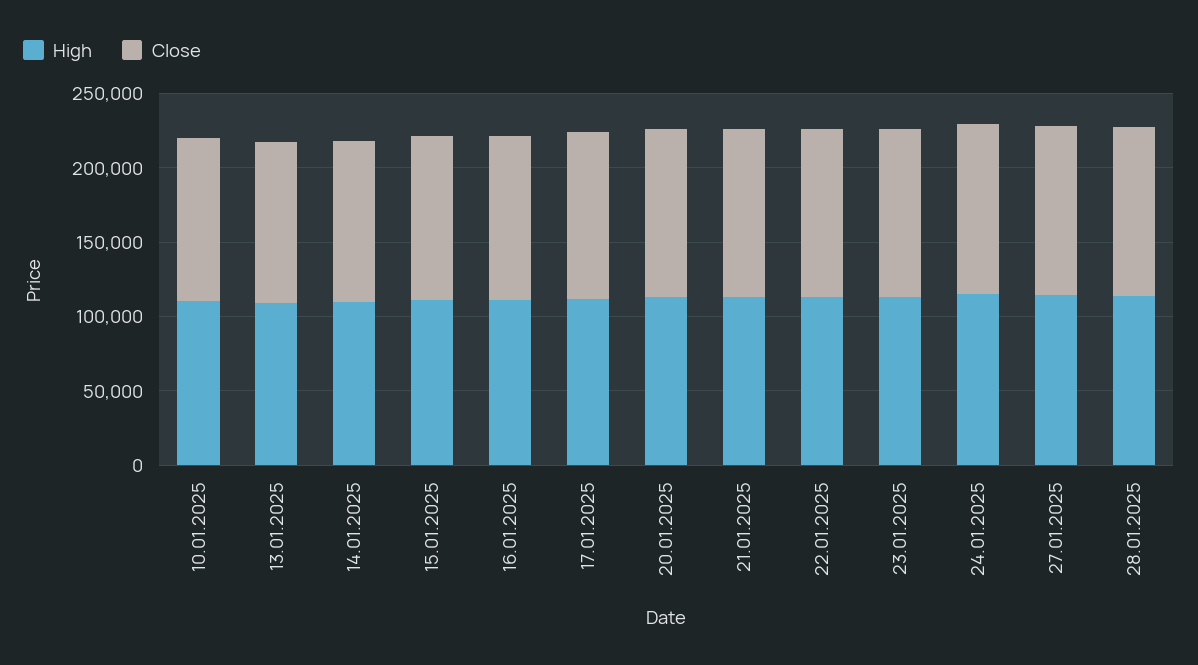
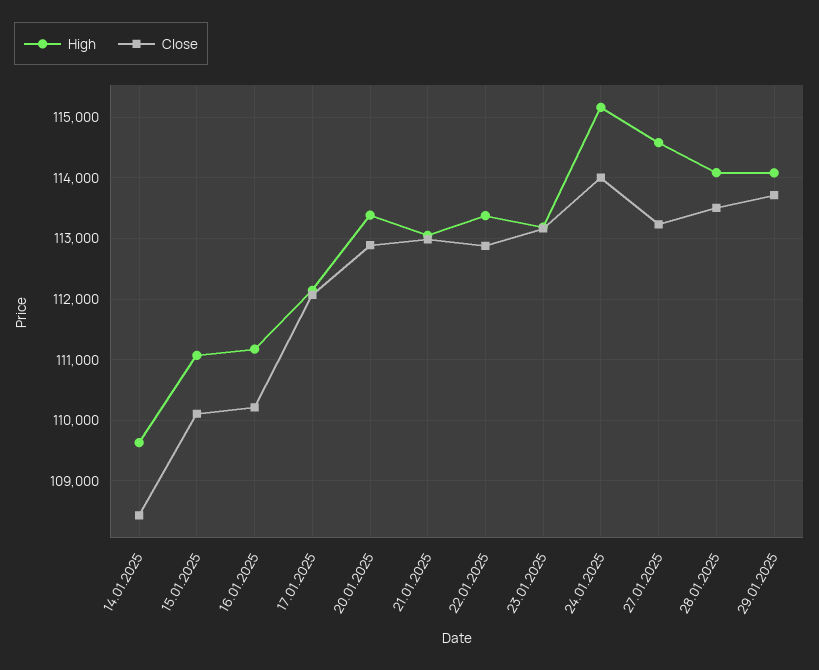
High, 10.01.2025: 110000 -> none
Close, 10.01.2025: 110000 -> none
High, 13.01.2025: 110000 -> none
Close, 13.01.2025: 110000 -> none
High, 29.01.2025: none -> 114100
Close, 29.01.2025: none -> 113700

